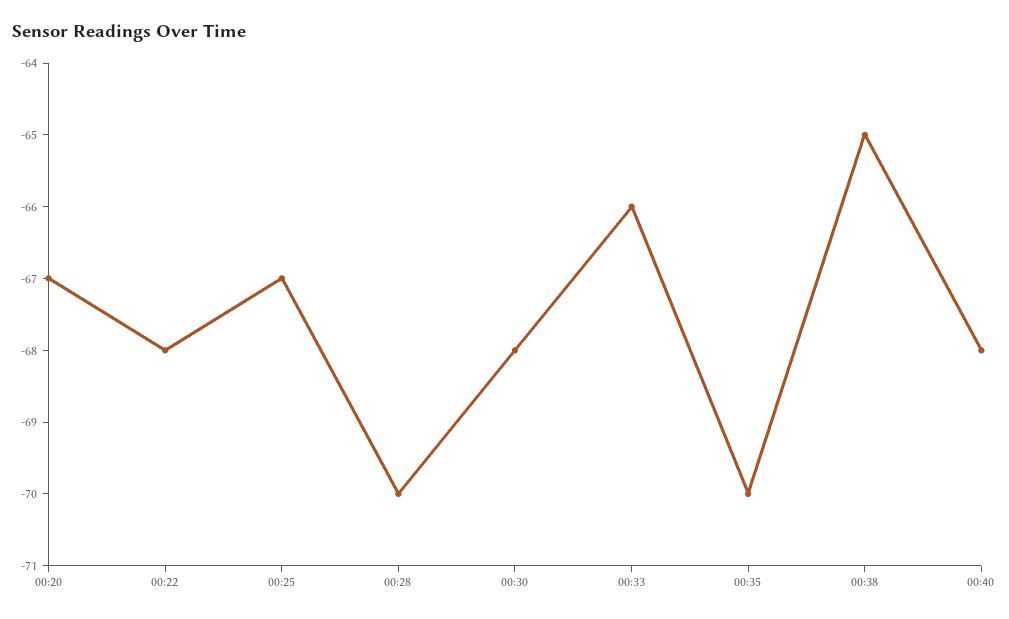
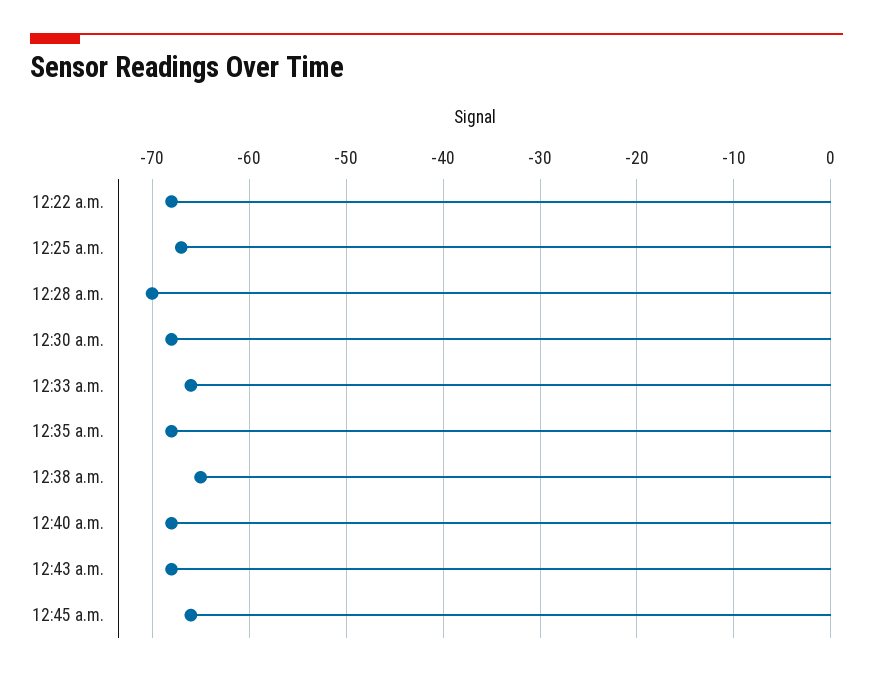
00:20: -67 -> none
00:35: -70 -> -68
12:43 a.m.: none -> -68
12:45 a.m.: none -> -66

